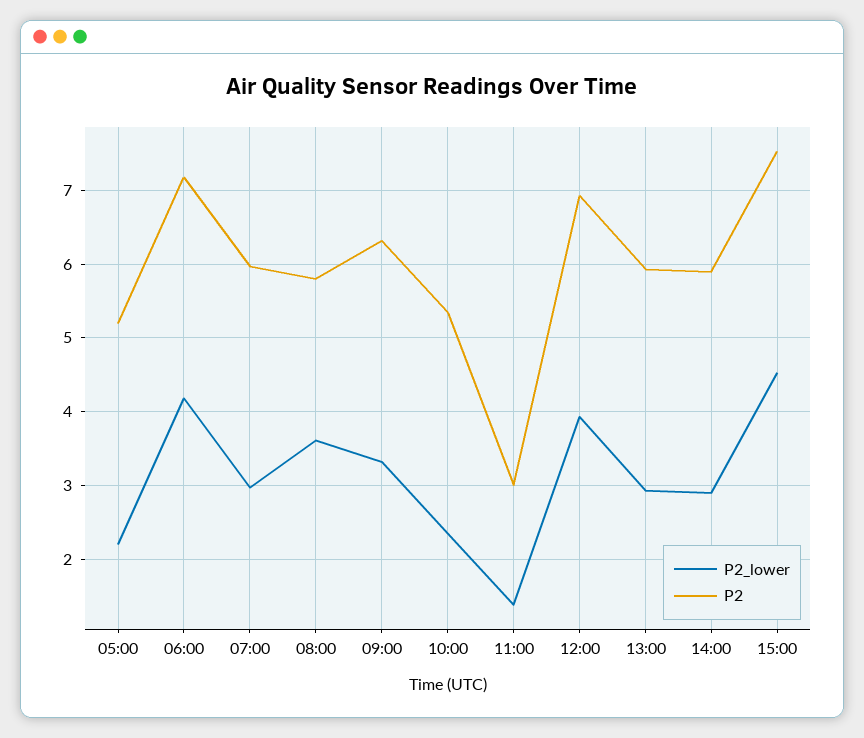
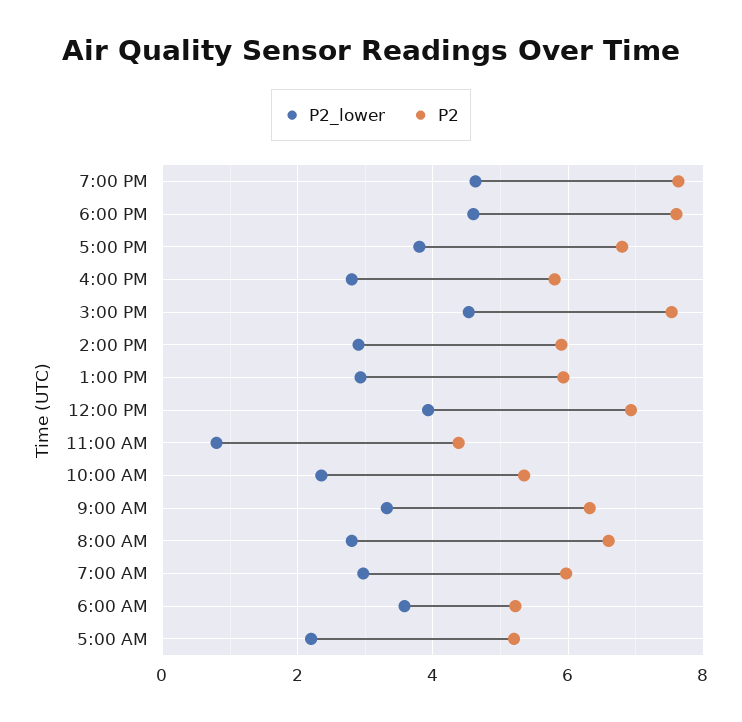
P2_lower, 06:00: 4.2 -> 3.6
P2, 06:00: 7.2 -> 5.2
P2_lower, 08:00: 3.6 -> 2.8
P2, 08:00: 5.8 -> 6.6
P2_lower, 11:00: 1.4 -> 0.8
P2, 11:00: 3 -> 4.4
P2_lower, 7:00 PM: none -> 4.6
P2, 7:00 PM: none -> 7.6
P2_lower, 6:00 PM: none -> 4.6
P2, 6:00 PM: none -> 7.6
P2_lower, 5:00 PM: none -> 3.8
P2, 5:00 PM: none -> 6.8
P2_lower, 4:00 PM: none -> 2.8
P2, 4:00 PM: none -> 5.8

